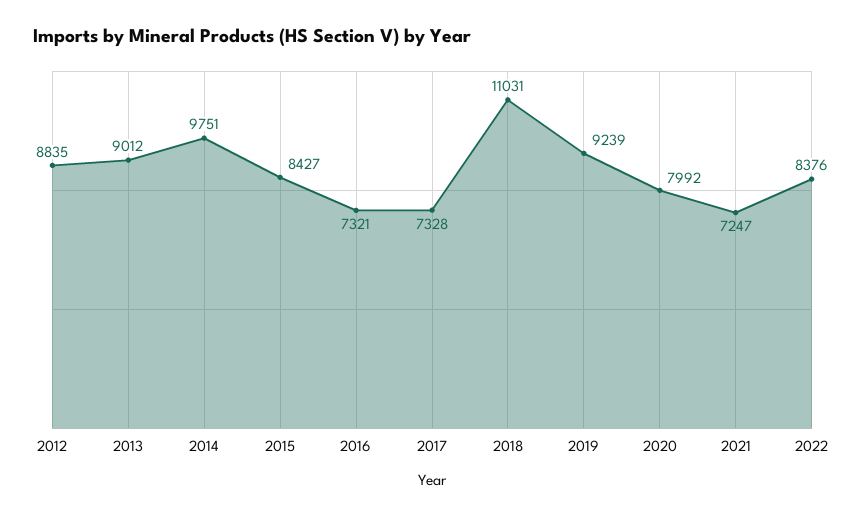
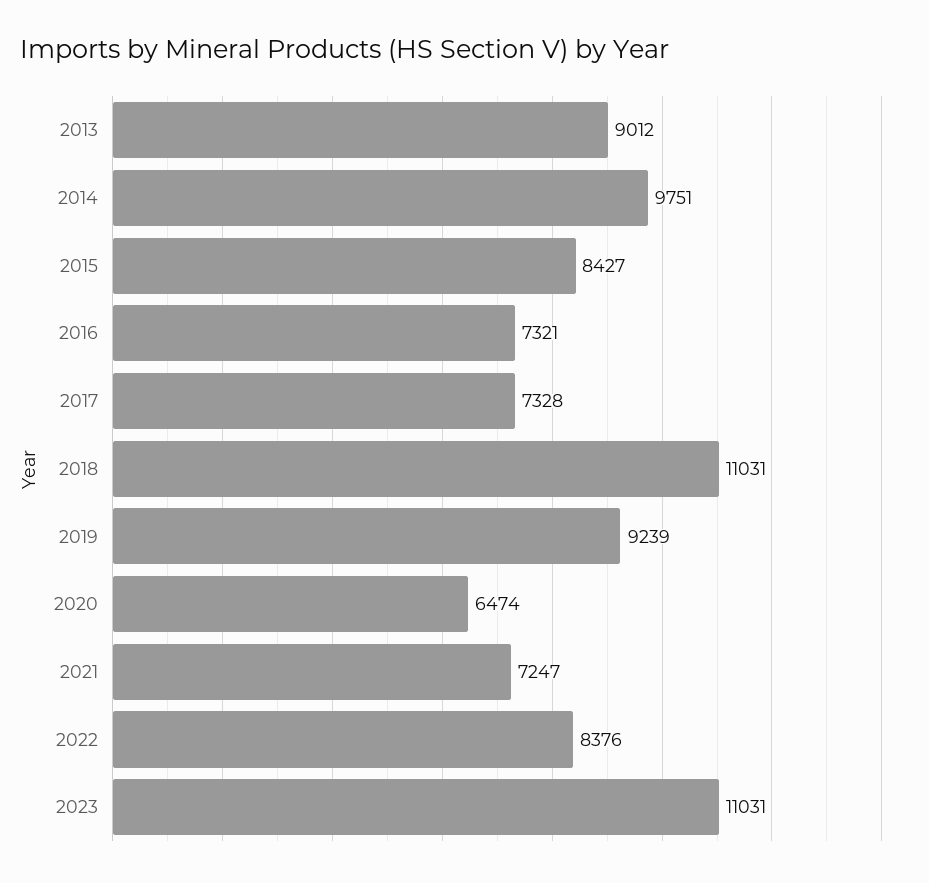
2012: 8835 -> none
2020: 7992 -> 6474
2023: none -> 11031

